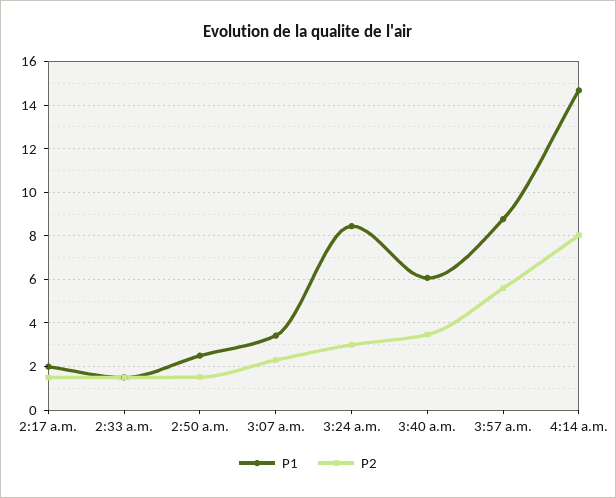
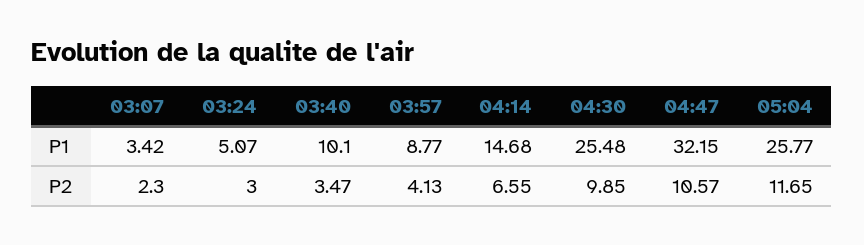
P1, 2:17 a.m.: 2 -> none
P2, 2:17 a.m.: 1.5 -> none
P1, 2:33 a.m.: 1.5 -> none
P2, 2:33 a.m.: 1.5 -> none
P1, 2:50 a.m.: 2.5 -> none
P2, 2:50 a.m.: 1.5 -> none
P1, 3:24 a.m.: 8.5 -> 5.07
P1, 3:40 a.m.: 6 -> 10.1
P2, 3:57 a.m.: 5.5 -> 4.13
P2, 4:14 a.m.: 8 -> 6.55
P1, 04:30: none -> 25.48
P1, 04:47: none -> 32.15
P1, 05:04: none -> 25.77
P2, 04:30: none -> 9.85
P2, 04:47: none -> 10.57
P2, 05:04: none -> 11.65

